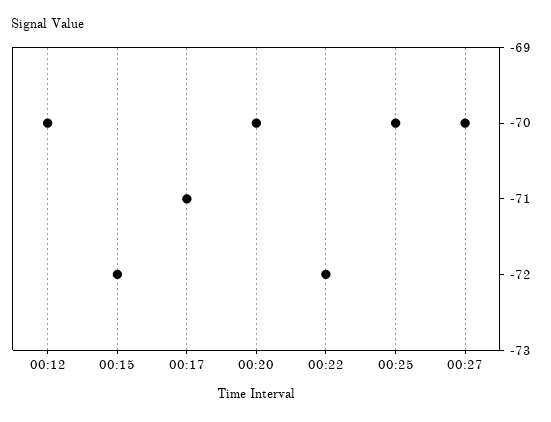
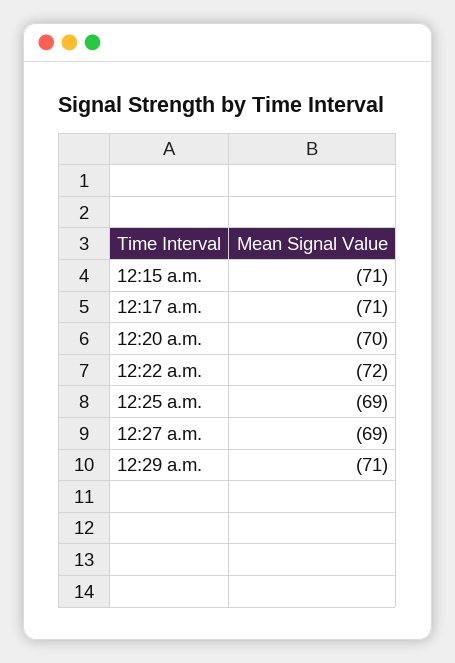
00:12: -70 -> none
00:15: -72 -> -71
00:25: -70 -> -69
00:27: -70 -> -69
12:29 a.m.: none -> -71

